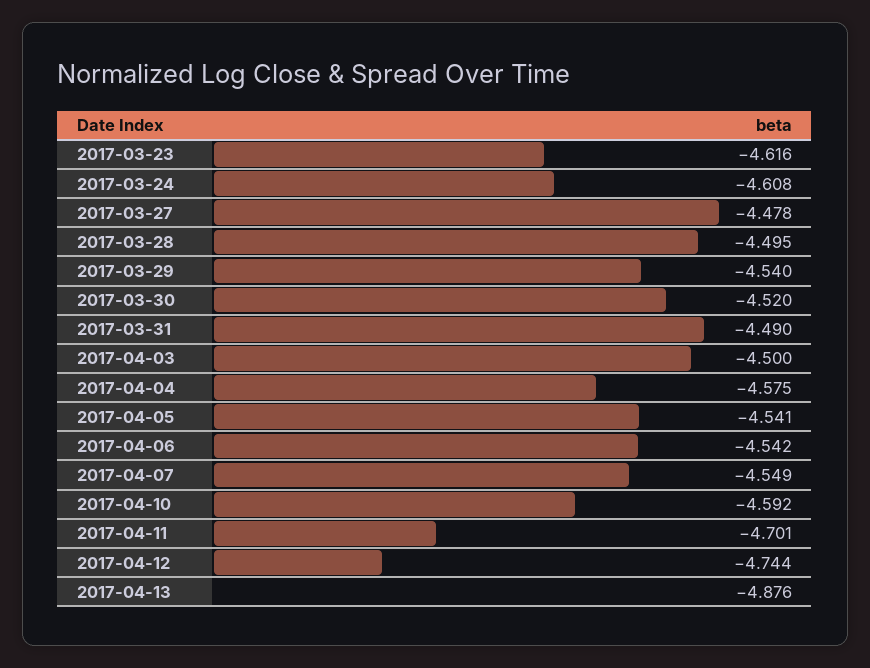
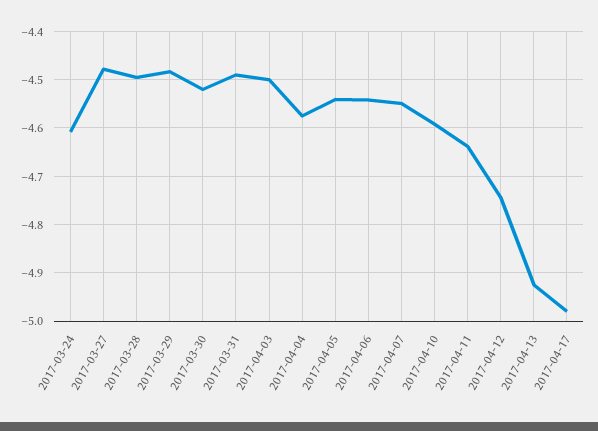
2017-03-23: -4.616 -> none
2017-03-29: -4.54 -> -4.48
2017-04-11: -4.701 -> -4.64
2017-04-13: -4.876 -> -4.92
2017-04-17: none -> -4.98

